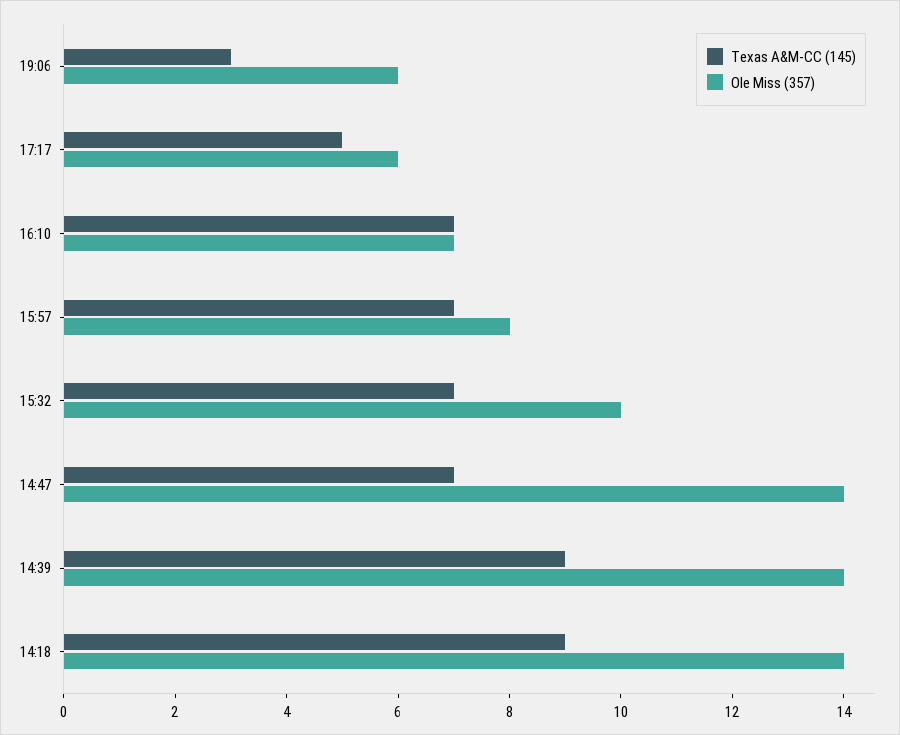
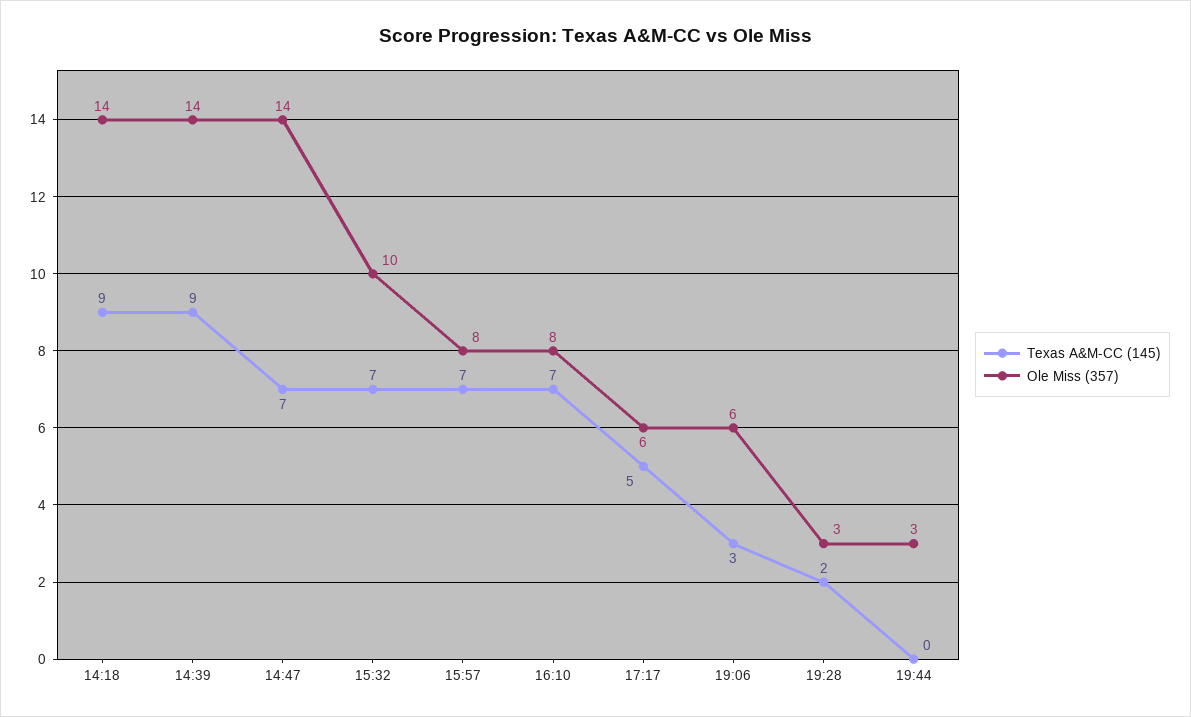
Ole Miss (357), 16:10: 7 -> 8
Texas A&M-CC (145), 19:28: none -> 2
Ole Miss (357), 19:28: none -> 3
Texas A&M-CC (145), 19:44: none -> 0
Ole Miss (357), 19:44: none -> 3

